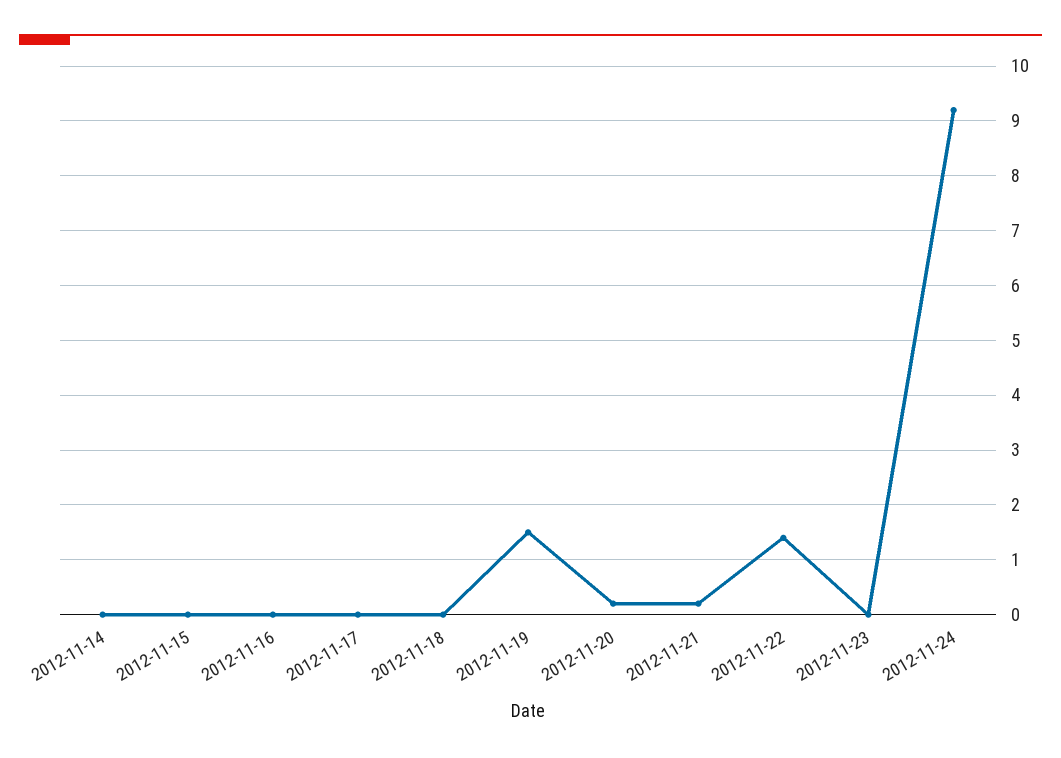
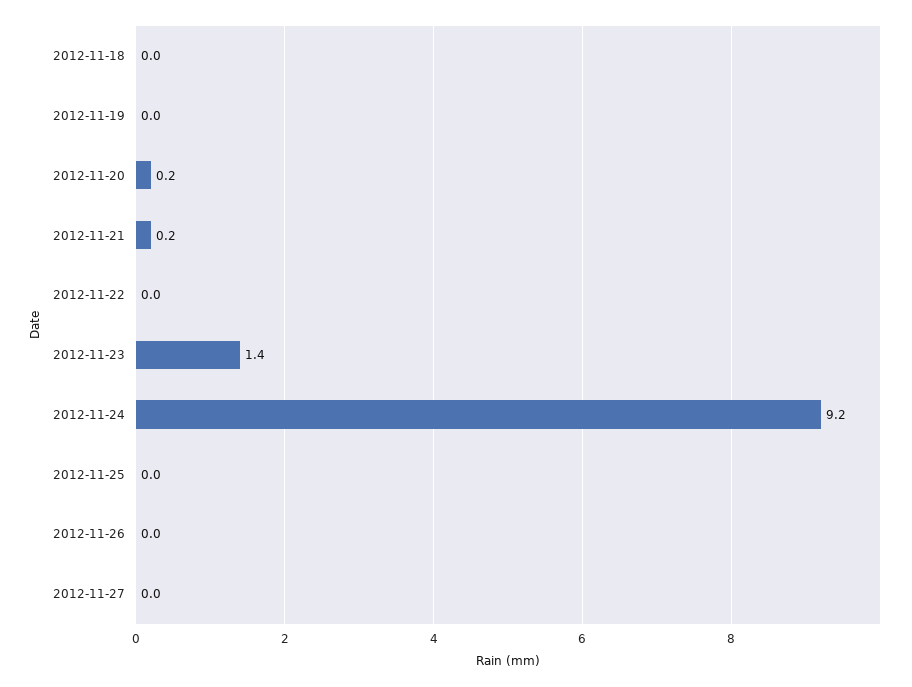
2012-11-14: 0 -> none
2012-11-15: 0 -> none
2012-11-16: 0 -> none
2012-11-17: 0 -> none
2012-11-19: 1.5 -> 0
2012-11-22: 1.5 -> 0
2012-11-23: 0 -> 1.4
2012-11-25: none -> 0
2012-11-26: none -> 0
2012-11-27: none -> 0

